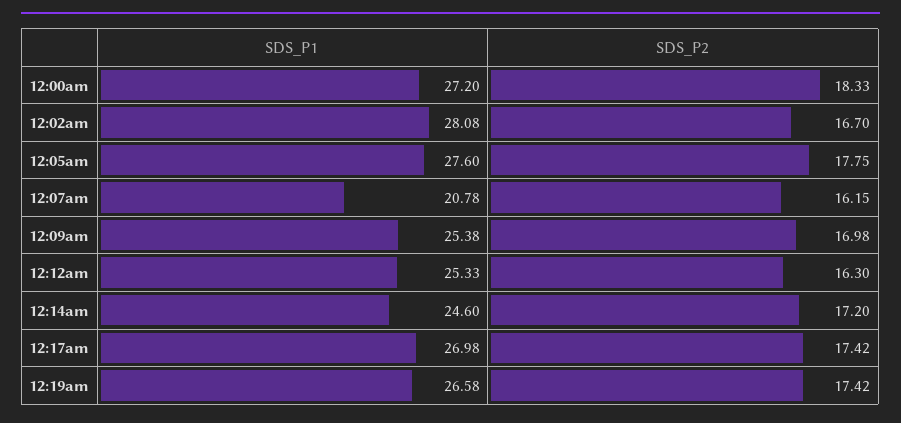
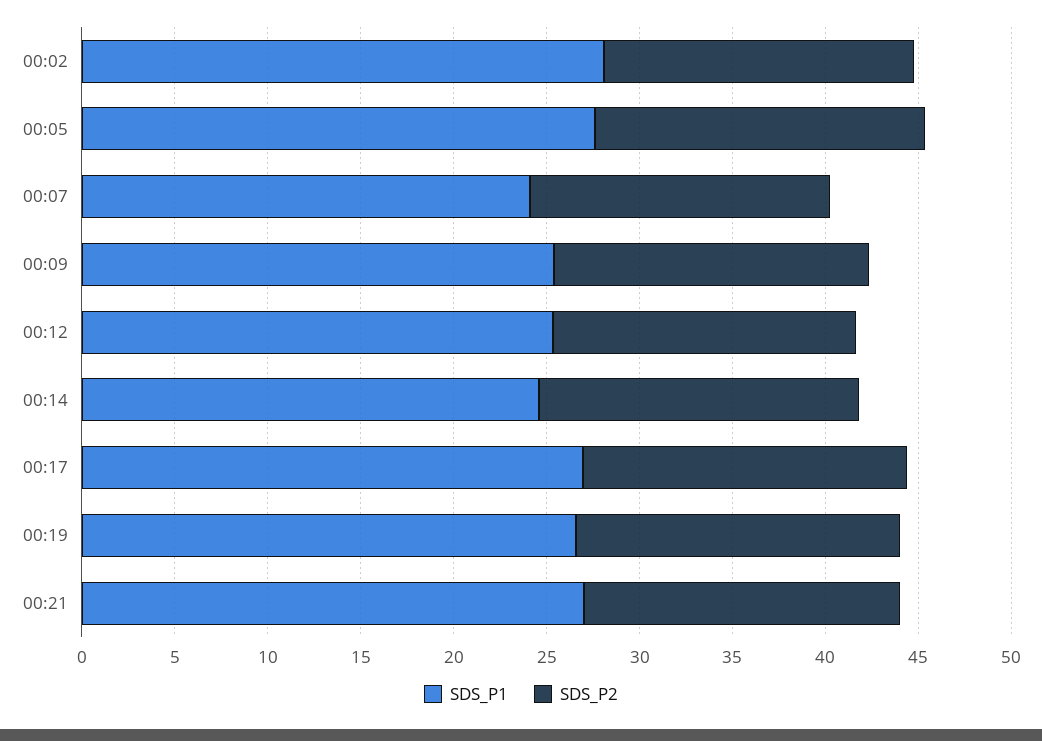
SDS_P1, 12:00am: 27.2 -> none
SDS_P2, 12:00am: 18.33 -> none
SDS_P1, 12:07am: 20.78 -> 24
SDS_P1, 00:21: none -> 27
SDS_P2, 00:21: none -> 17

